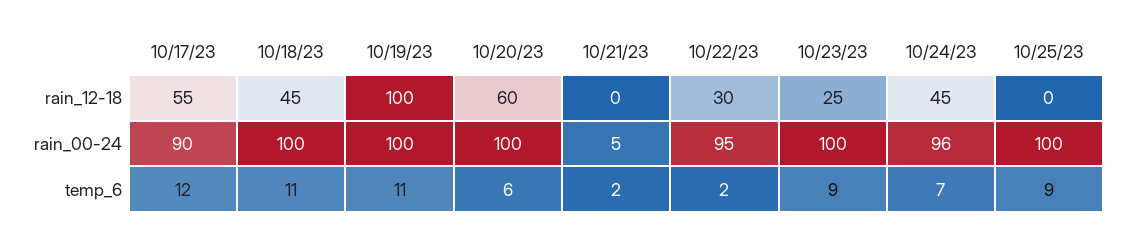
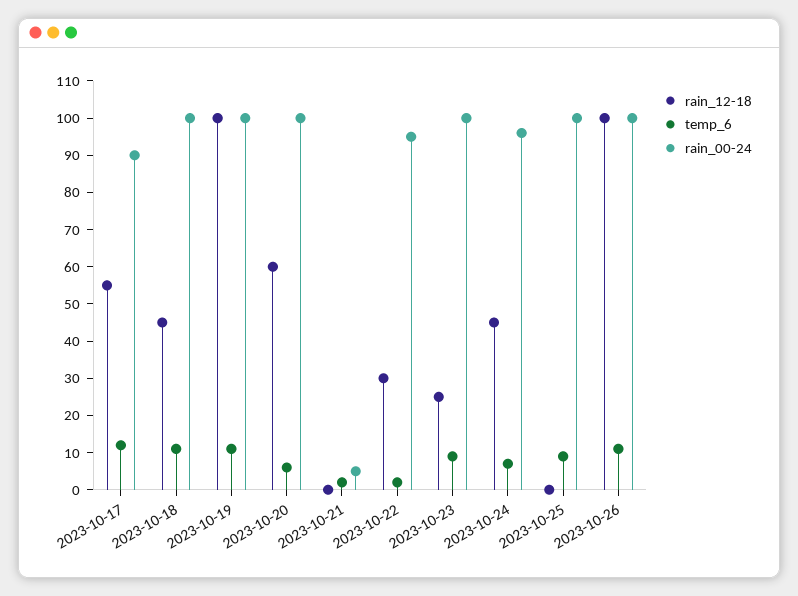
rain_12-18, 2023-10-26: none -> 100
temp_6, 2023-10-26: none -> 10
rain_00-24, 2023-10-26: none -> 100

